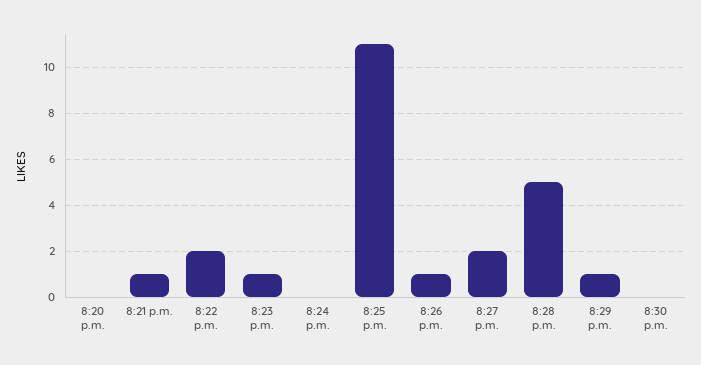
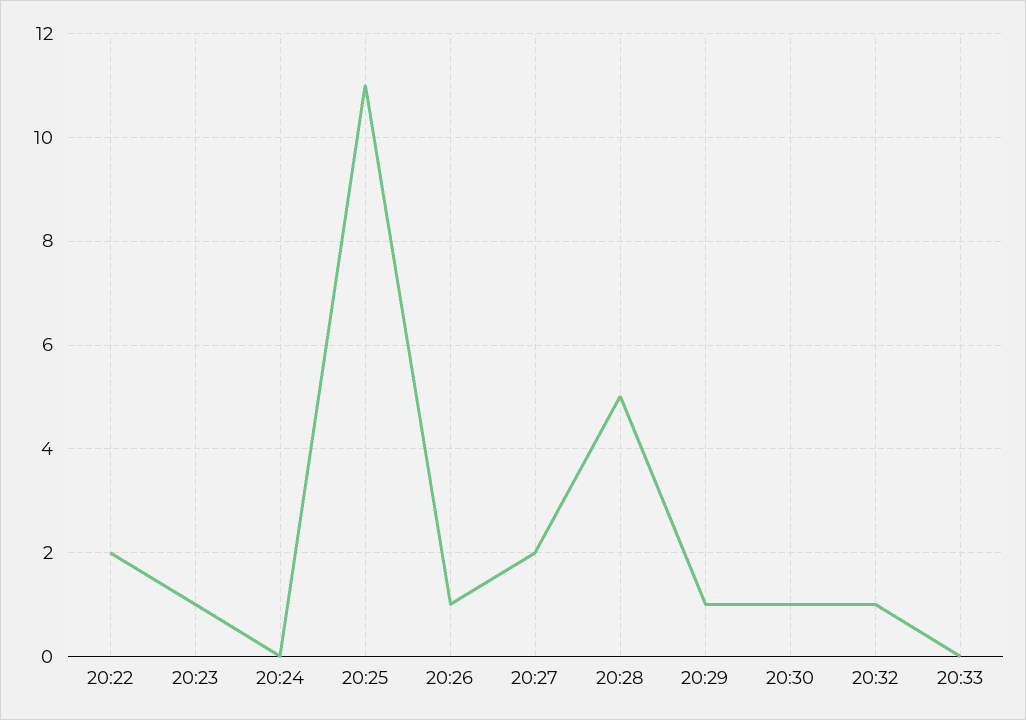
8:20 p.m.: 0 -> none
8:21 p.m.: 1 -> none
8:30 p.m.: 0 -> 1
20:32: none -> 1
20:33: none -> 0

